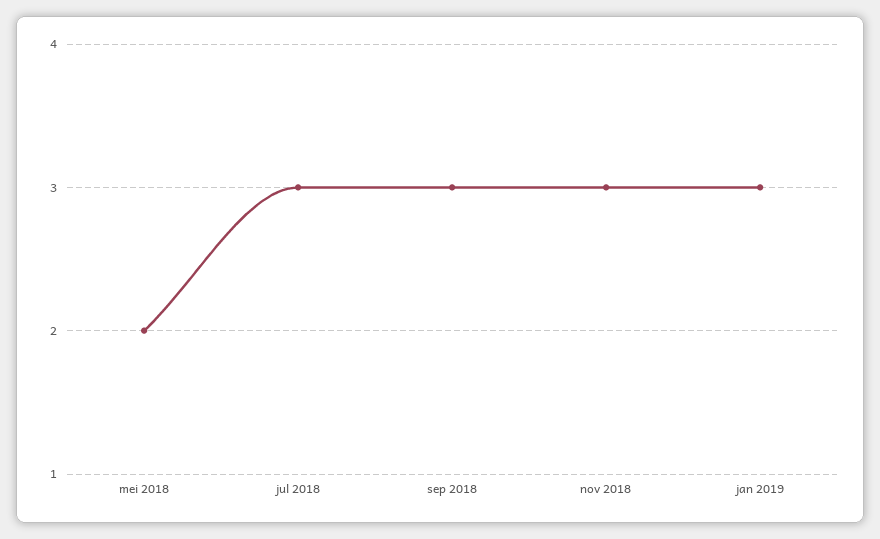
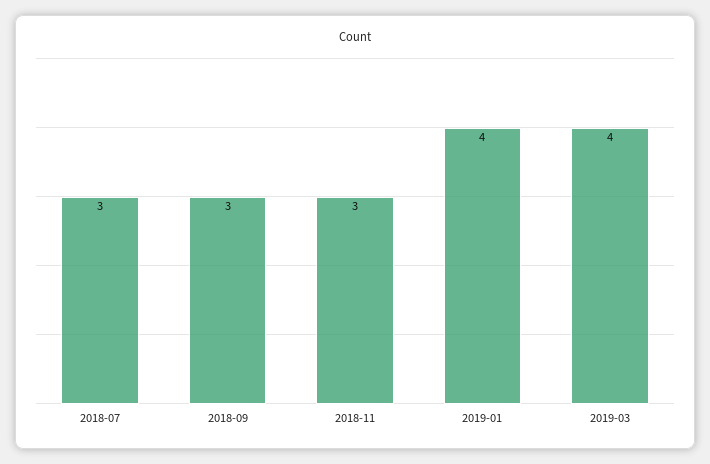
mei 2018: 2 -> none
jan 2019: 3 -> 4
2019-03: none -> 4

